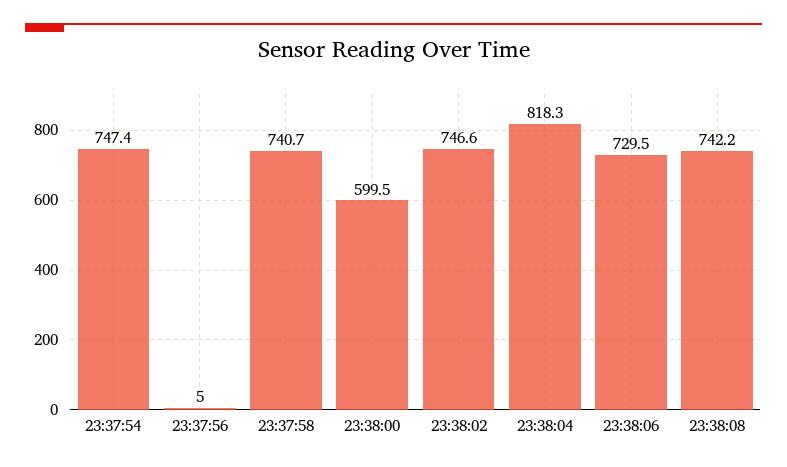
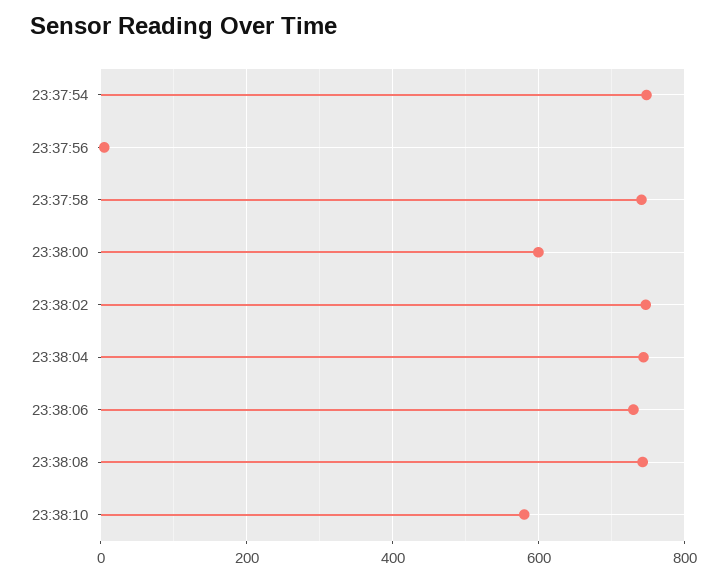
23:38:04: 818.3 -> 740
23:38:10: none -> 580

